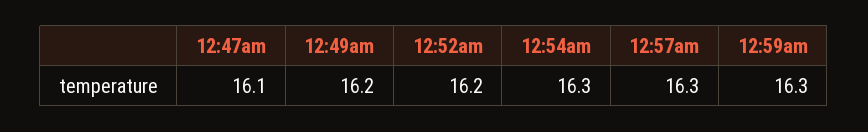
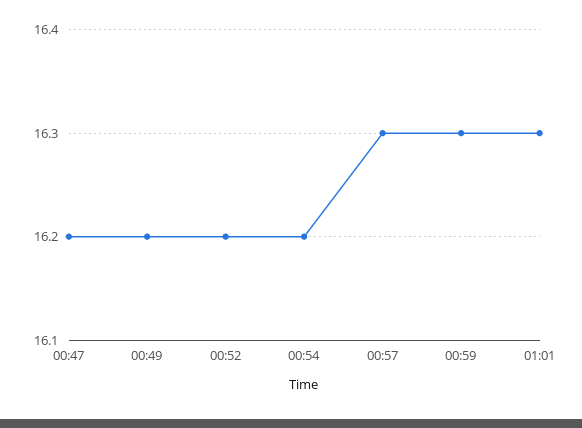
12:47am: 16.1 -> 16.2
12:54am: 16.3 -> 16.2
01:01: none -> 16.3

